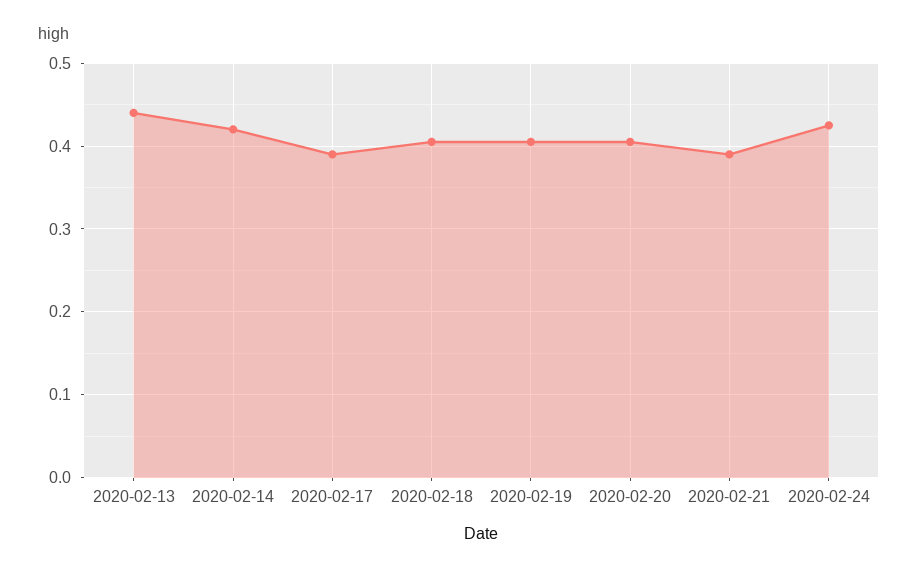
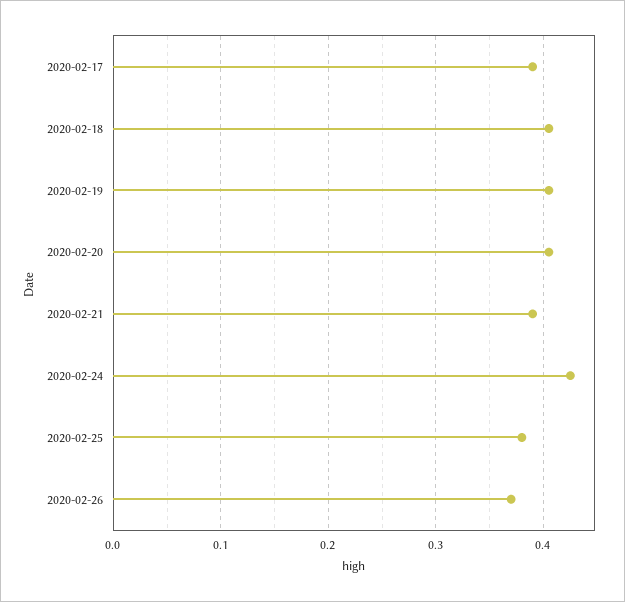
2020-02-13: 0.44 -> none
2020-02-14: 0.42 -> none
2020-02-25: none -> 0.38
2020-02-26: none -> 0.37

